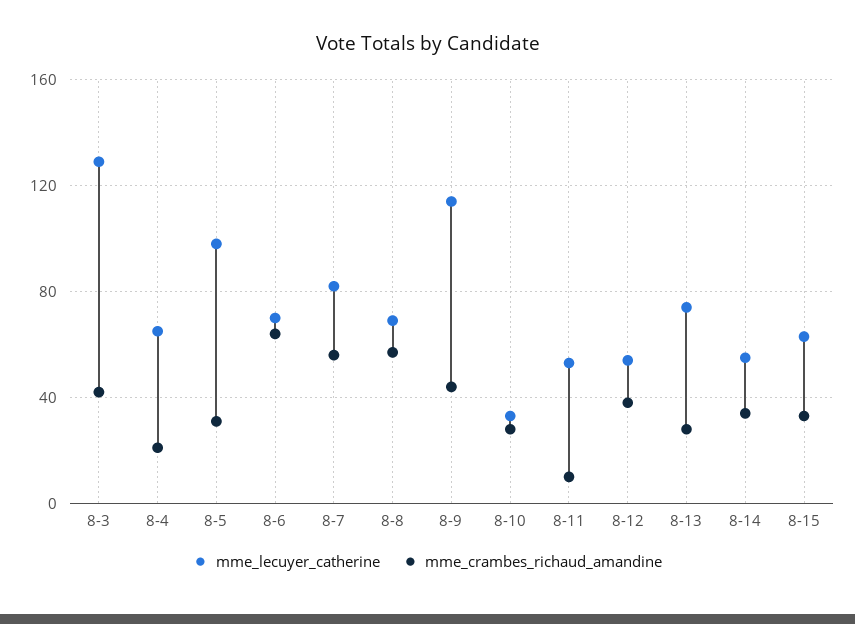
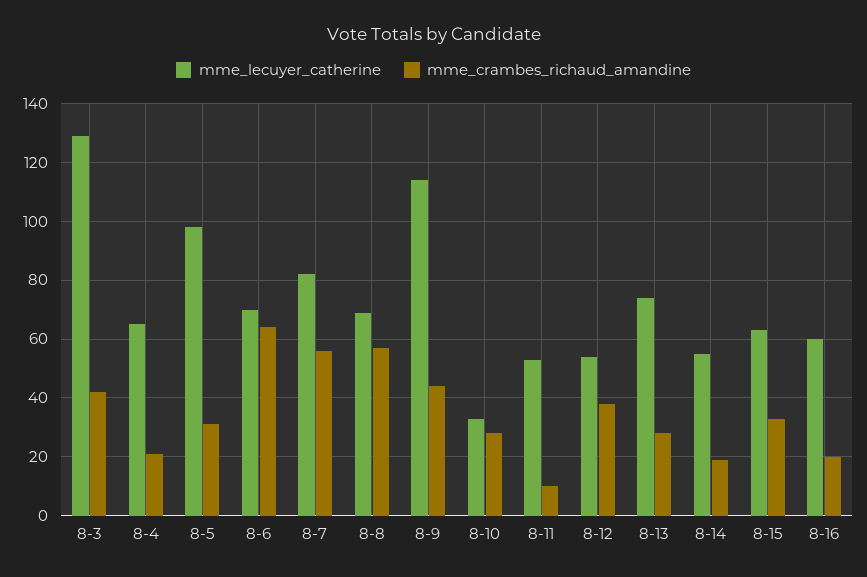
mme_crambes_richaud_amandine, 8-14: 35 -> 20
mme_lecuyer_catherine, 8-16: none -> 60
mme_crambes_richaud_amandine, 8-16: none -> 20

